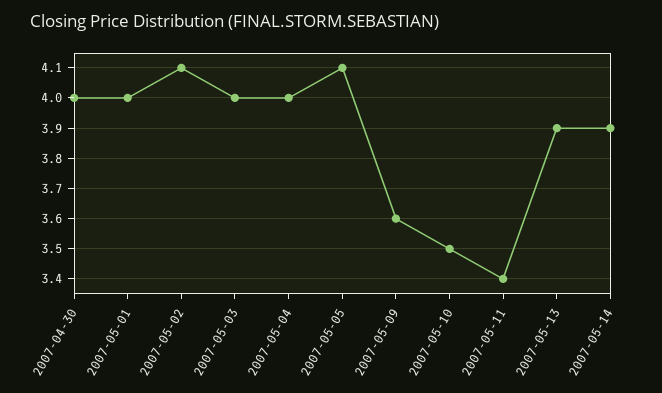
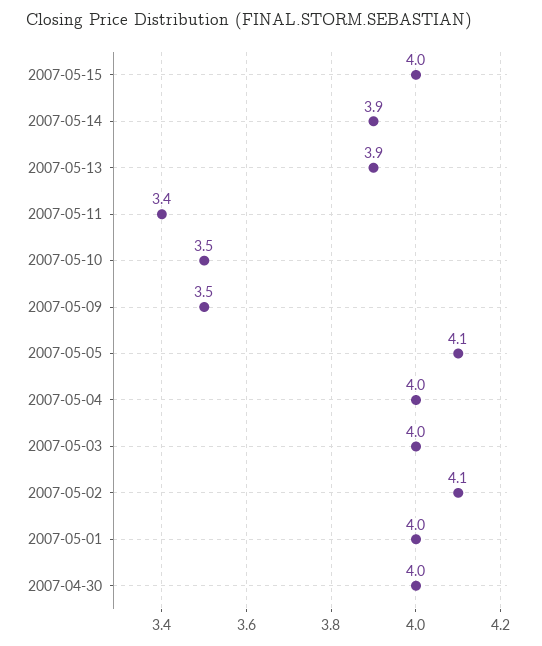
2007-05-09: 3.6 -> 3.5
2007-05-15: none -> 4

